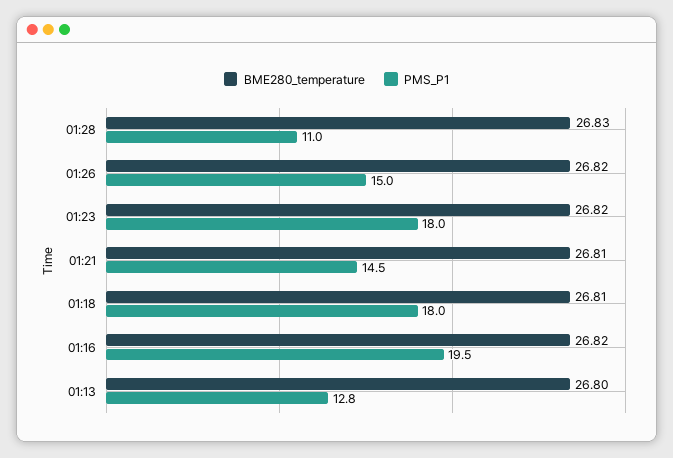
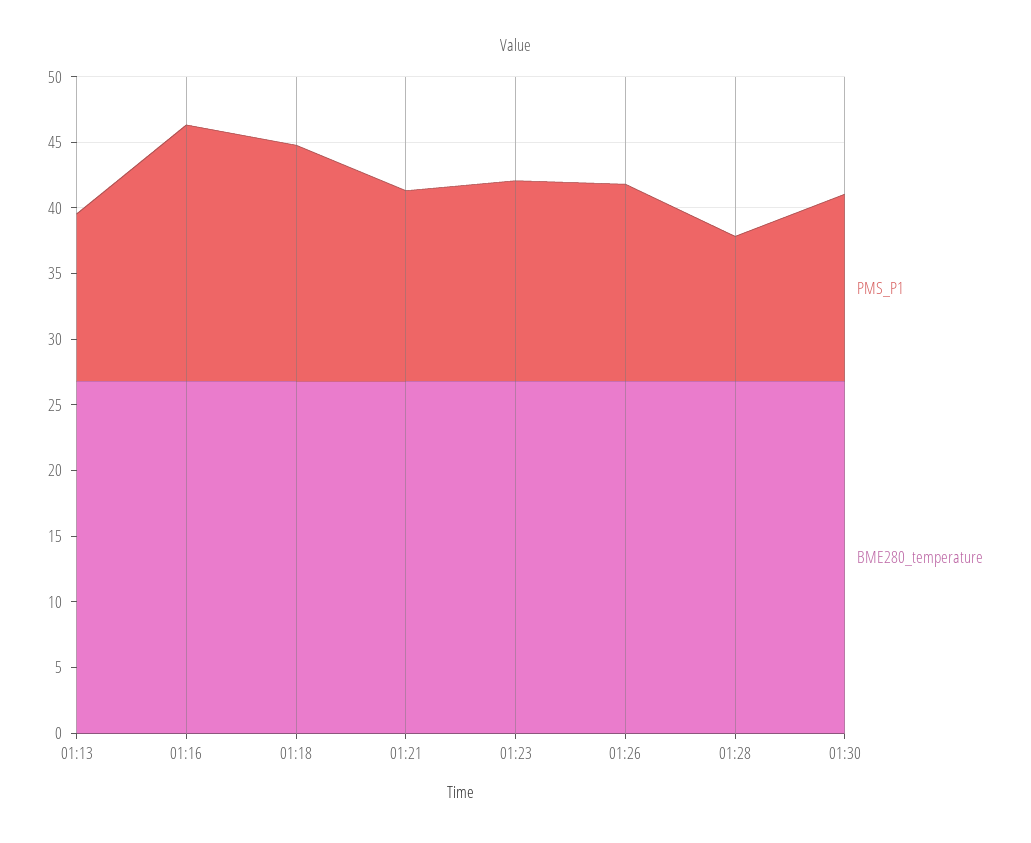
PMS_P1, 01:23: 18 -> 15
PMS_P1, 01:30: none -> 14
BME280_temperature, 01:30: none -> 27

